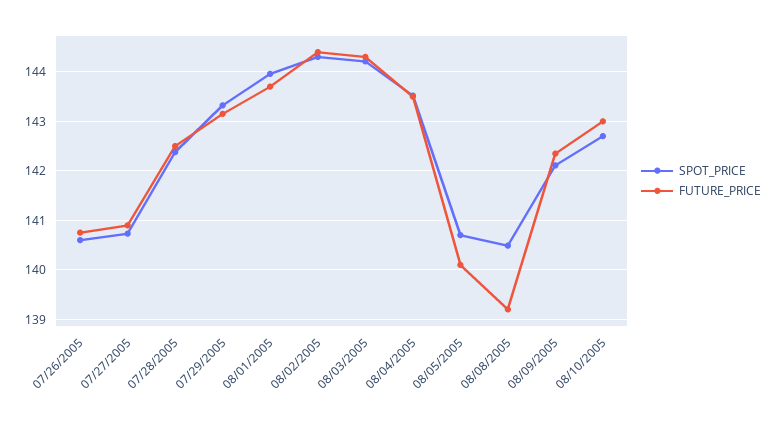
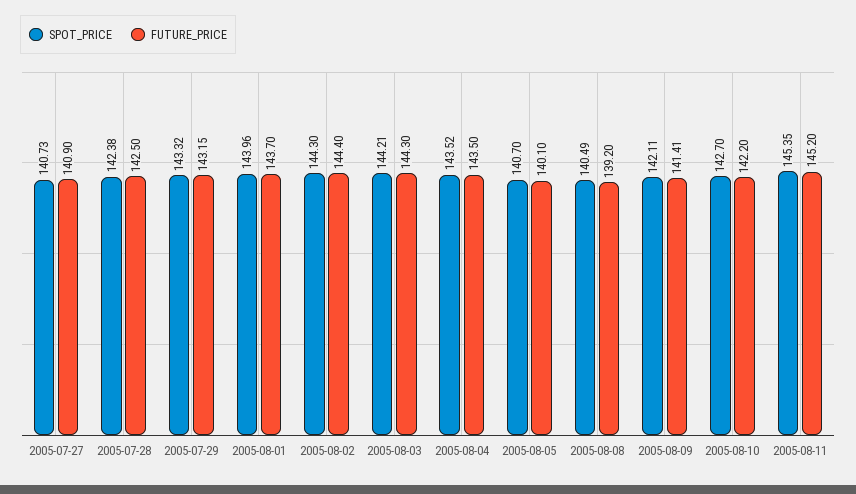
SPOT_PRICE, 07/26/2005: 140.6 -> none
FUTURE_PRICE, 07/26/2005: 140.8 -> none
FUTURE_PRICE, 08/09/2005: 142.4 -> 141.41
FUTURE_PRICE, 08/10/2005: 143 -> 142.2
SPOT_PRICE, 2005-08-11: none -> 145.35
FUTURE_PRICE, 2005-08-11: none -> 145.2

